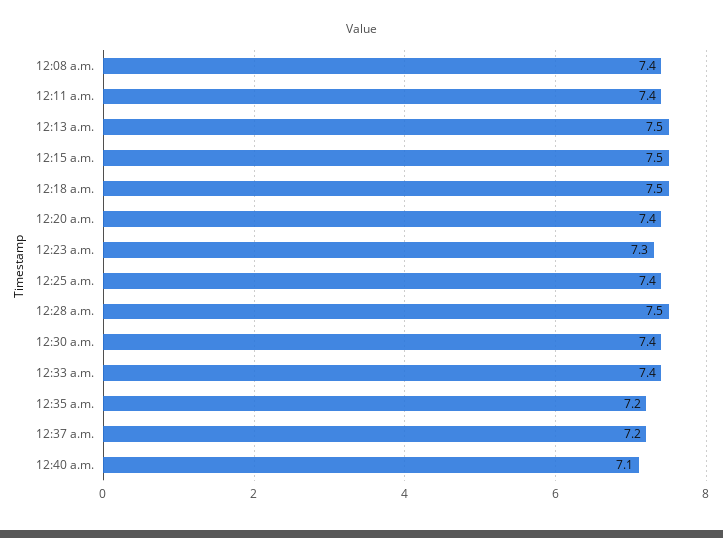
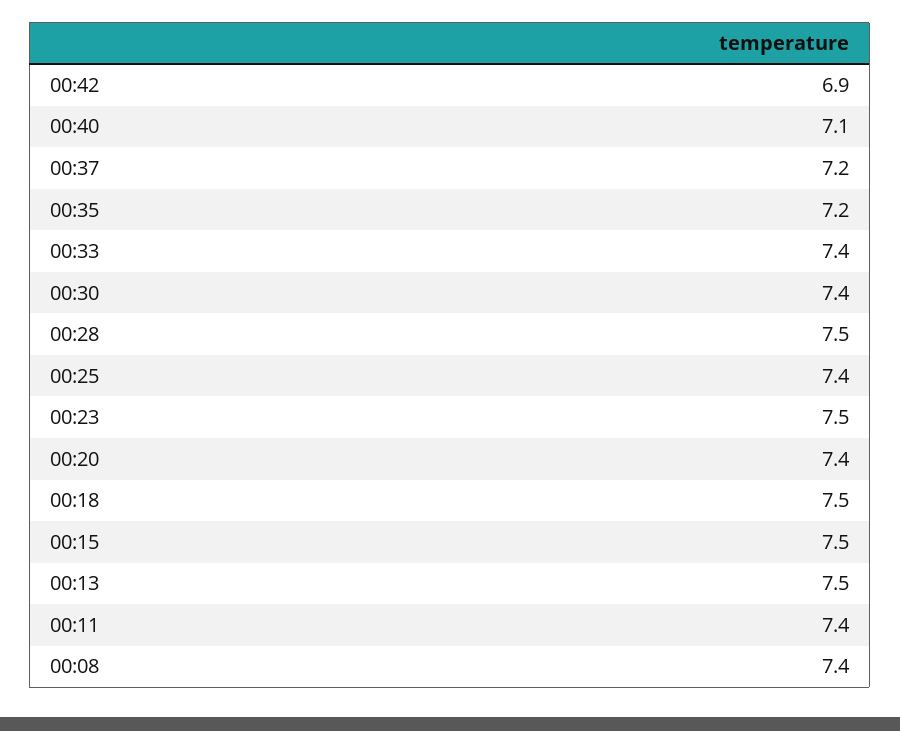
12:23 a.m.: 7.3 -> 7.5
00:42: none -> 6.9

